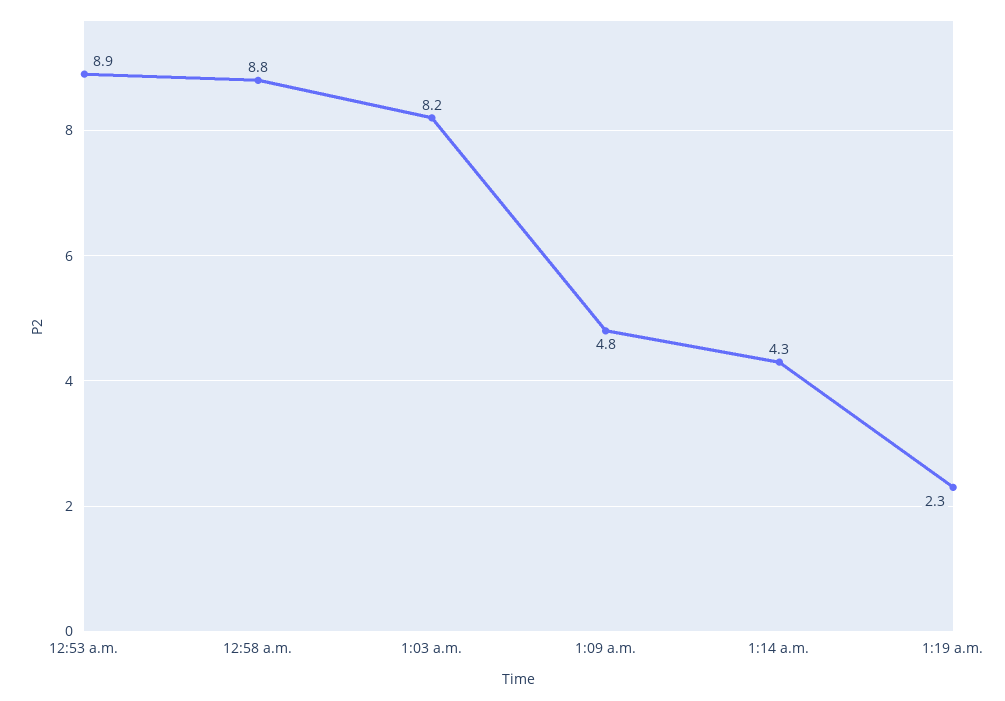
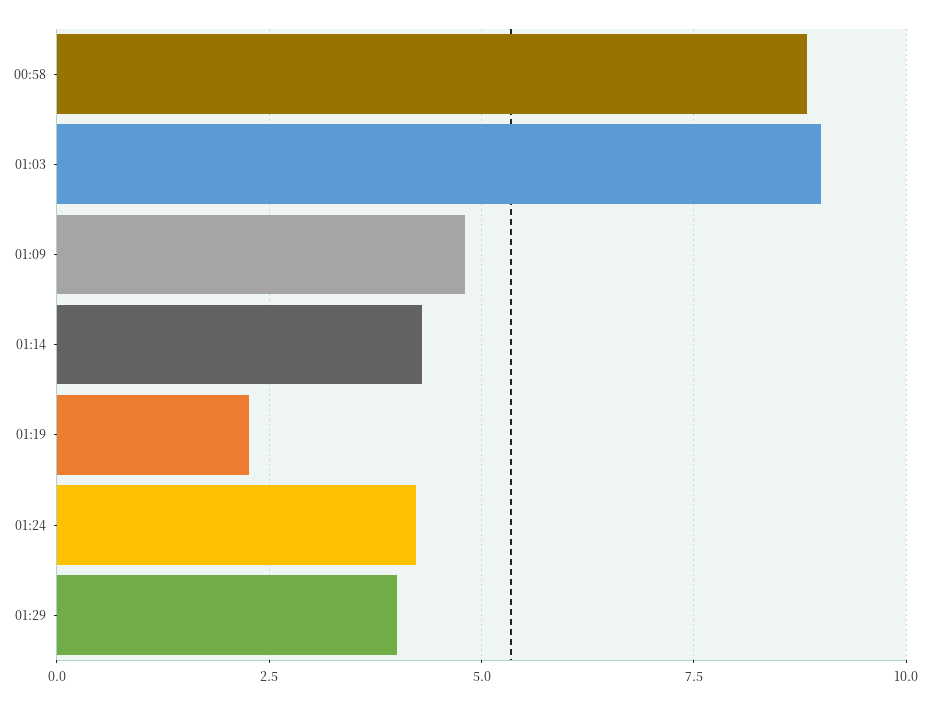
12:53 a.m.: 8.9 -> none
1:03 a.m.: 8.2 -> 9
01:24: none -> 4.25
01:29: none -> 4

